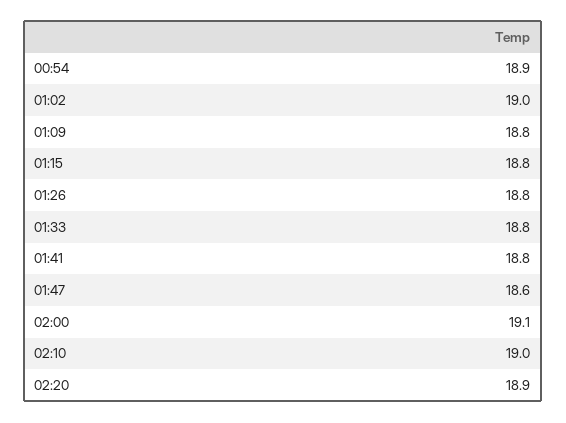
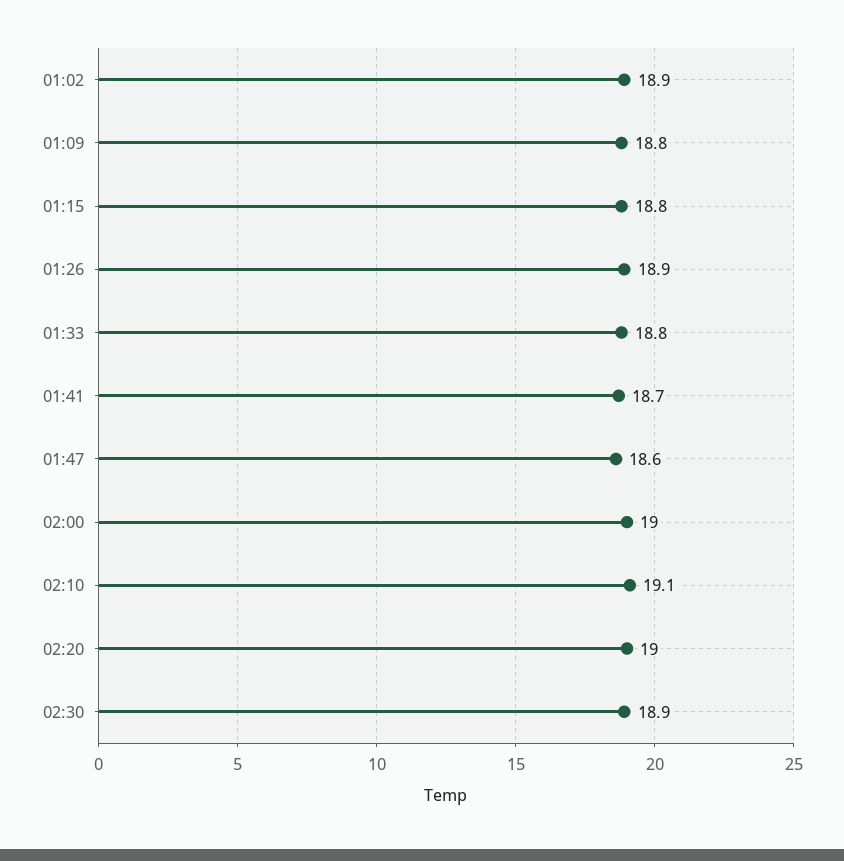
00:54: 18.9 -> none
01:02: 19 -> 18.9
01:26: 18.8 -> 18.9
01:41: 18.8 -> 18.7
02:00: 19.1 -> 19
02:10: 19 -> 19.1
02:20: 18.9 -> 19
02:30: none -> 18.9

